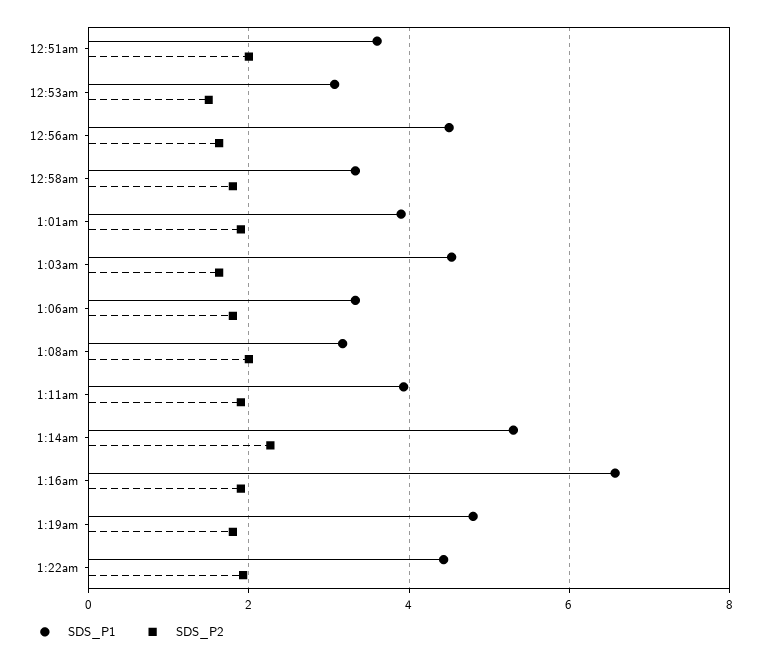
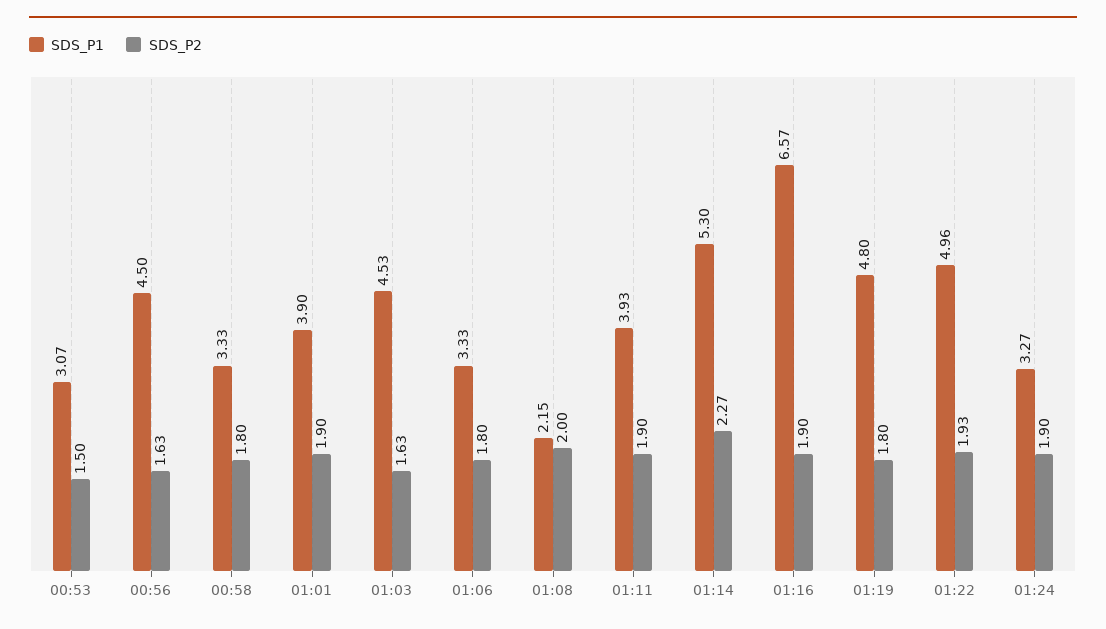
SDS_P1, 12:51am: 3.6 -> none
SDS_P2, 12:51am: 2 -> none
SDS_P1, 1:08am: 3.2 -> 2.15
SDS_P1, 1:22am: 4.4 -> 4.96
SDS_P1, 01:24: none -> 3.27
SDS_P2, 01:24: none -> 1.9

